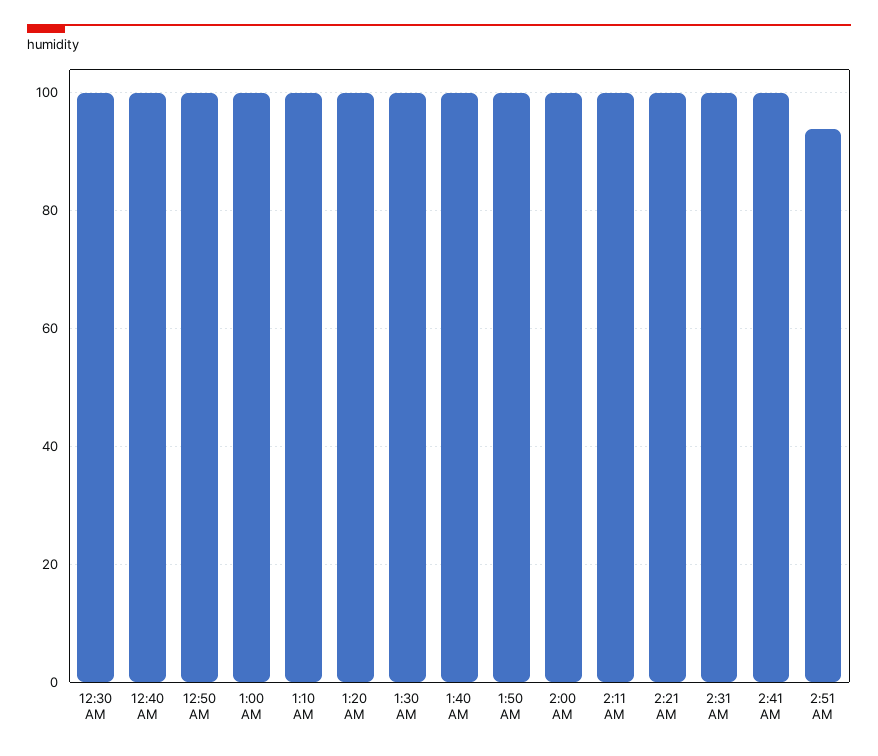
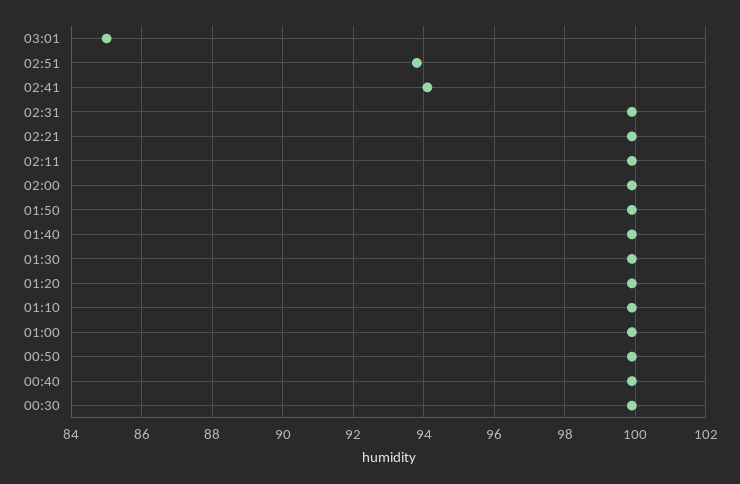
2:41 AM: 100 -> 94
03:01: none -> 85

